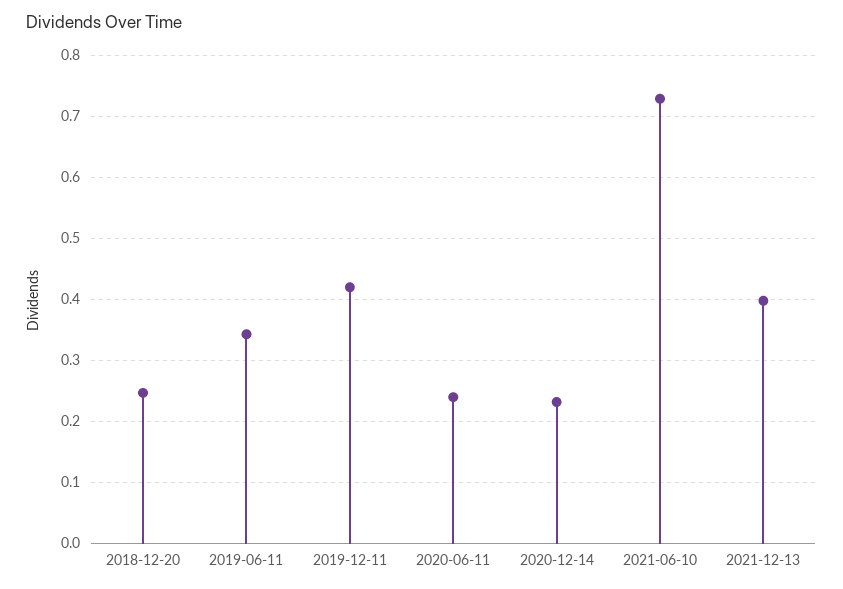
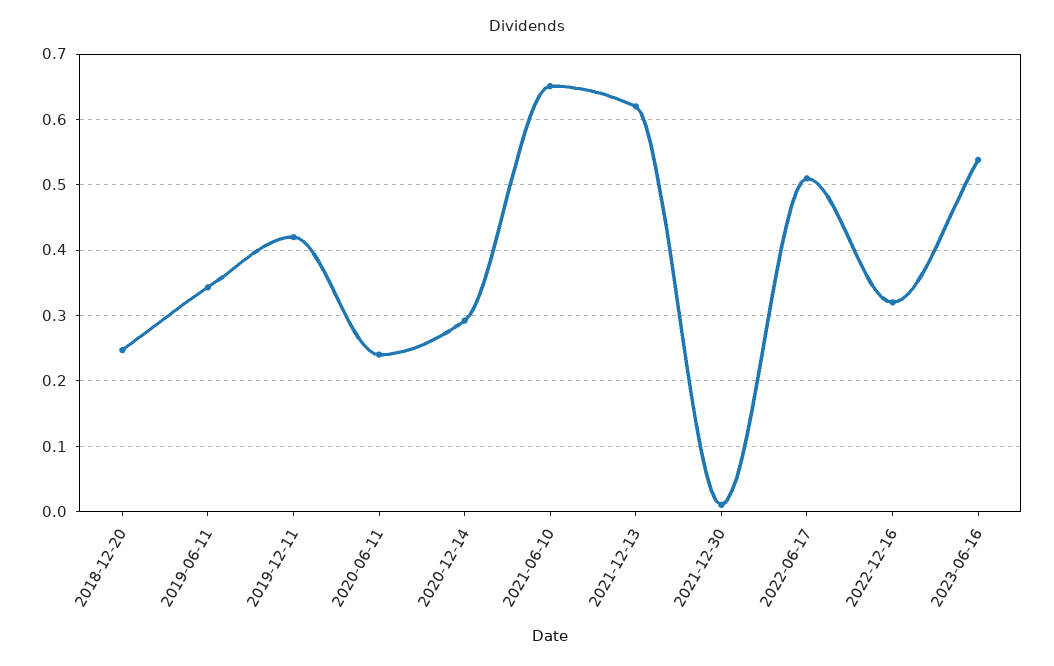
2020-12-14: 0.23 -> 0.29
2021-06-10: 0.73 -> 0.65
2021-12-13: 0.4 -> 0.62
2021-12-30: none -> 0.01
2022-06-17: none -> 0.51
2022-12-16: none -> 0.32
2023-06-16: none -> 0.54

